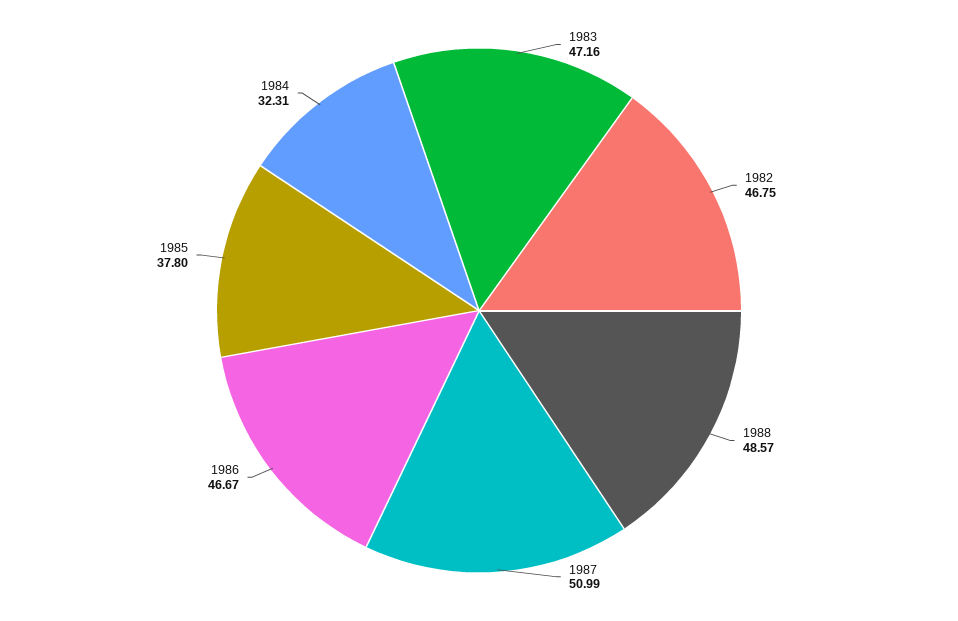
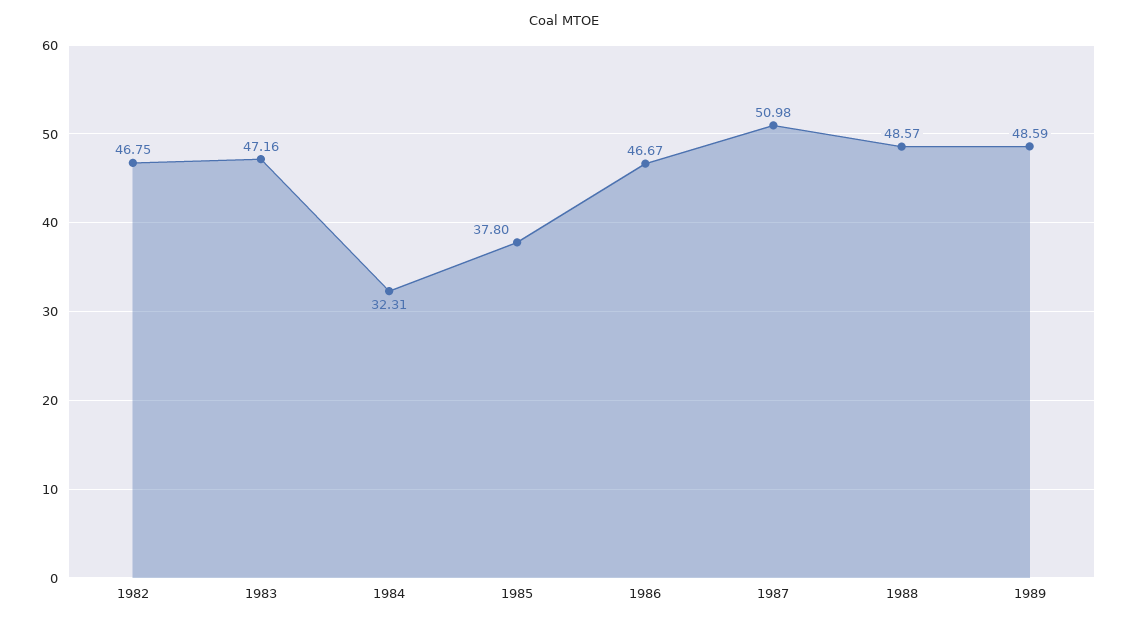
1987: 50.99 -> 50.98
1989: none -> 48.59

